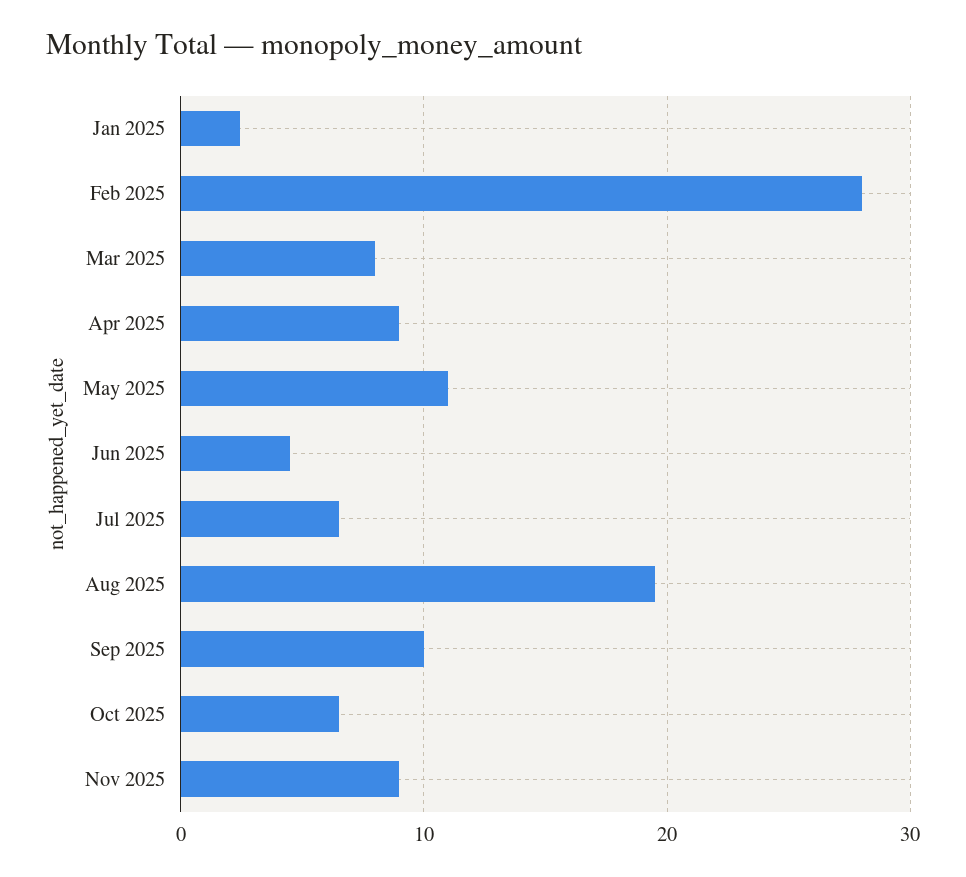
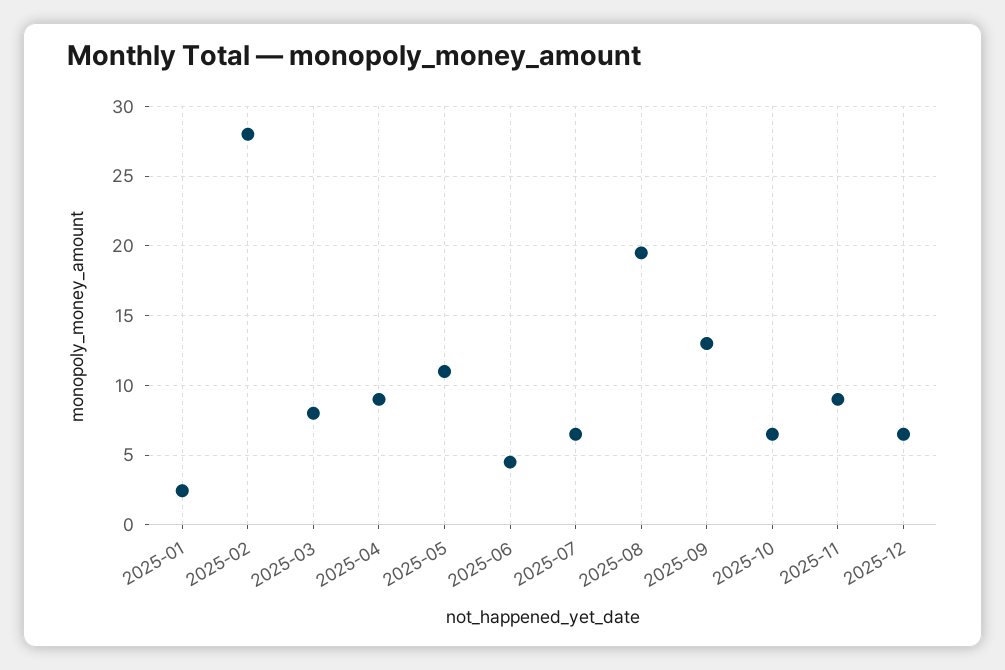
Sep 2025: 10 -> 13
2025-12: none -> 6.5

